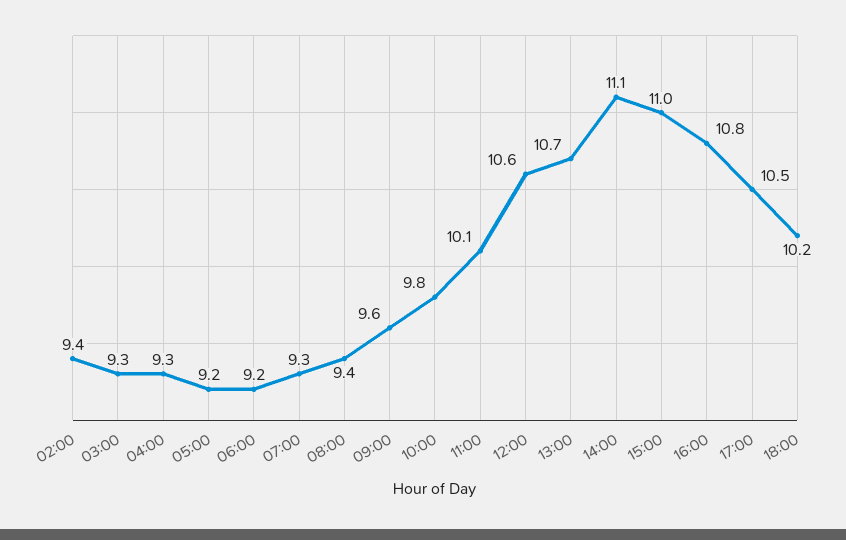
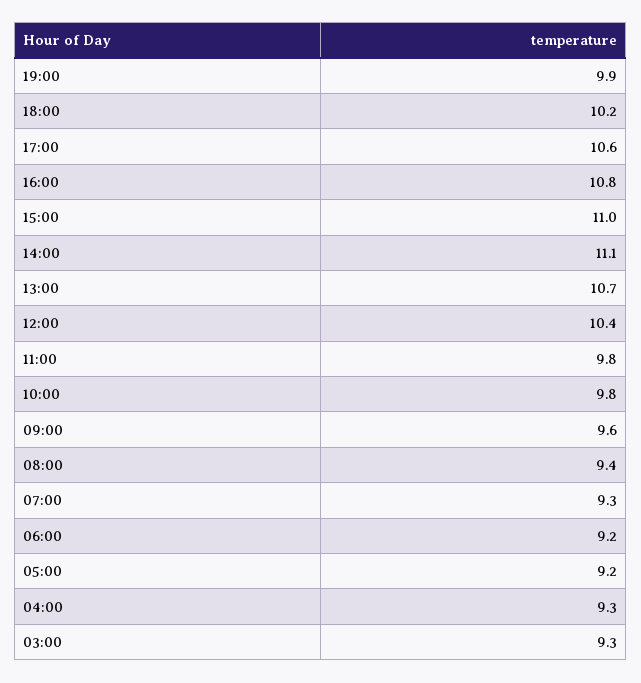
02:00: 9.4 -> none
11:00: 10.1 -> 9.8
12:00: 10.6 -> 10.4
17:00: 10.5 -> 10.6
19:00: none -> 9.9

